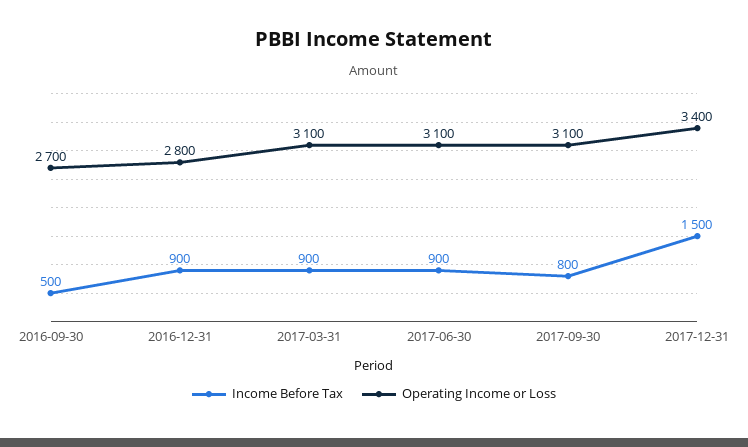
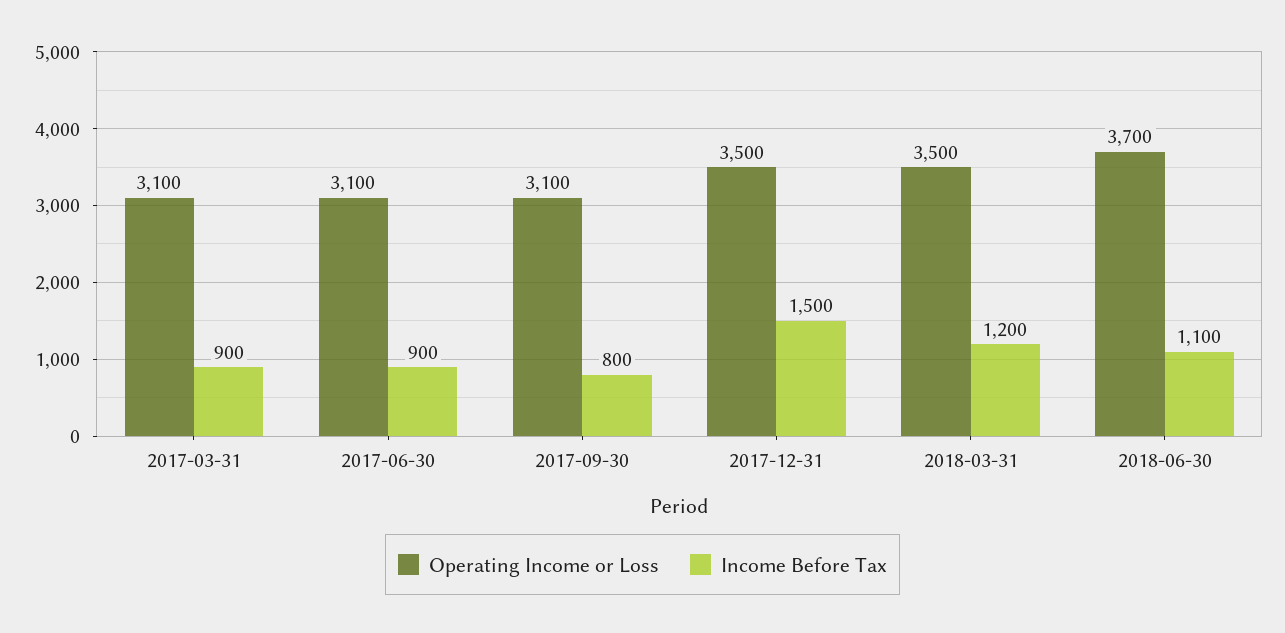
Income Before Tax, 2016-09-30: 500 -> none
Operating Income or Loss, 2016-09-30: 2700 -> none
Income Before Tax, 2016-12-31: 900 -> none
Operating Income or Loss, 2016-12-31: 2800 -> none
Operating Income or Loss, 2017-12-31: 3400 -> 3500
Operating Income or Loss, 2018-03-31: none -> 3500
Income Before Tax, 2018-03-31: none -> 1200
Operating Income or Loss, 2018-06-30: none -> 3700
Income Before Tax, 2018-06-30: none -> 1100

